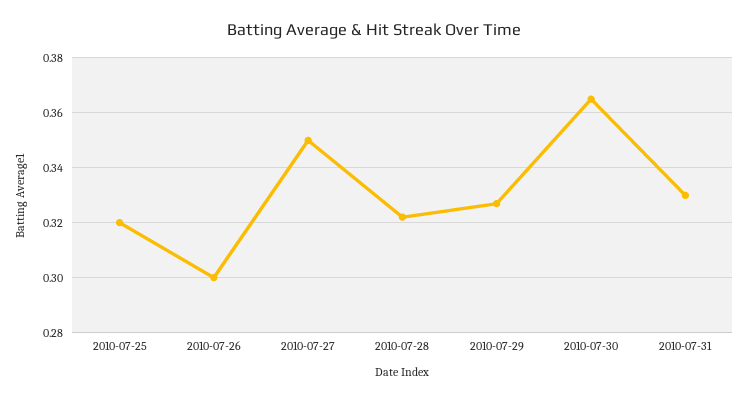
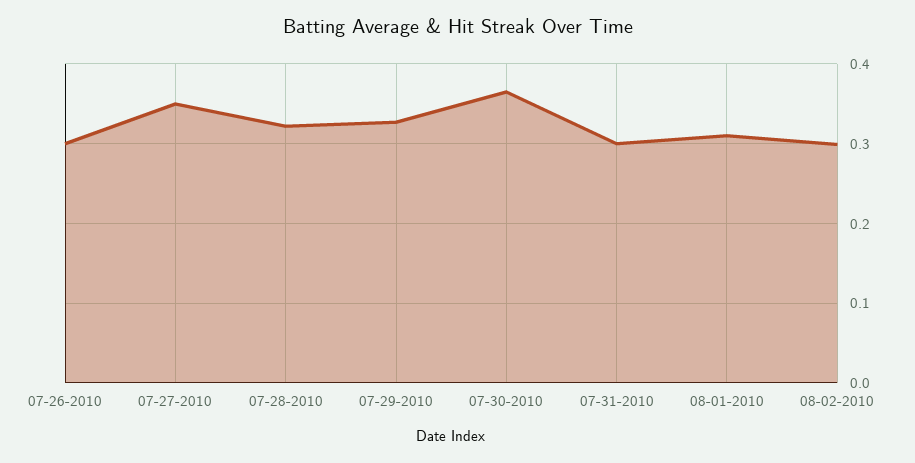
2010-07-25: 0.32 -> none
2010-07-31: 0.33 -> 0.3
08-01-2010: none -> 0.31
08-02-2010: none -> 0.3

